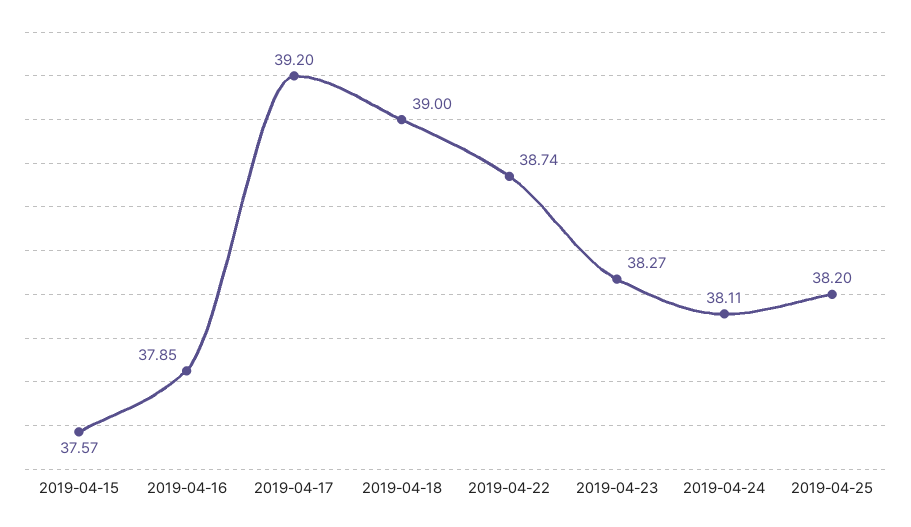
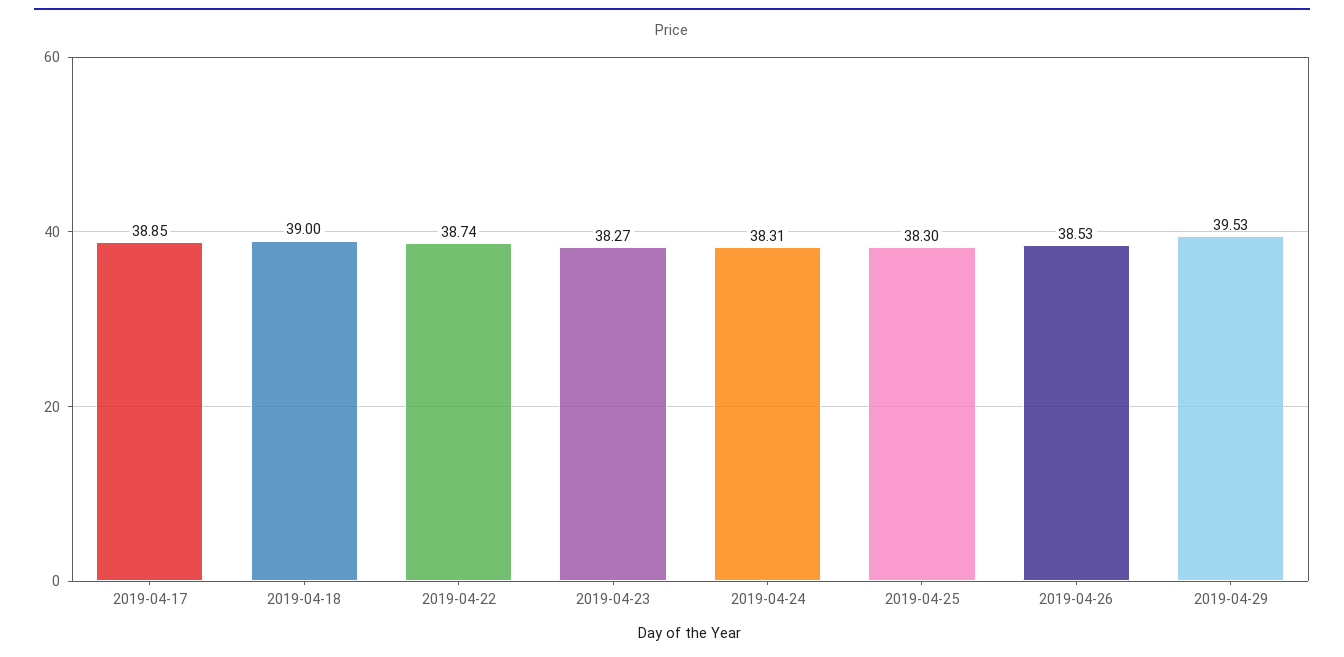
2019-04-15: 37.57 -> none
2019-04-16: 37.85 -> none
2019-04-17: 39.2 -> 38.85
2019-04-24: 38.11 -> 38.31
2019-04-25: 38.2 -> 38.3
2019-04-26: none -> 38.53
2019-04-29: none -> 39.53

